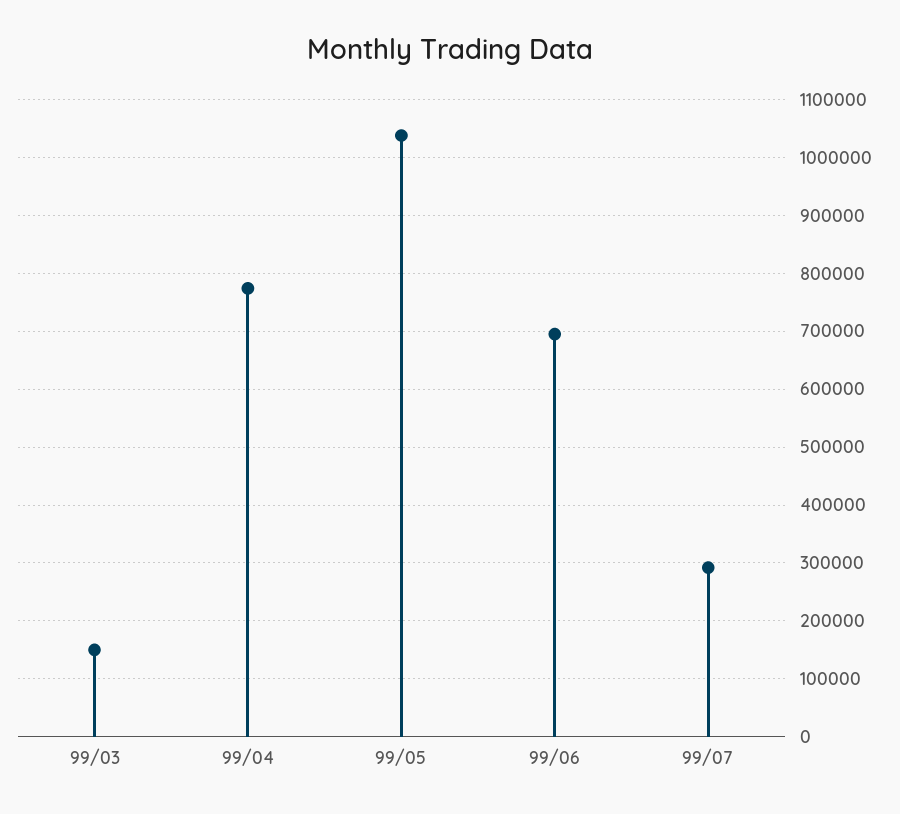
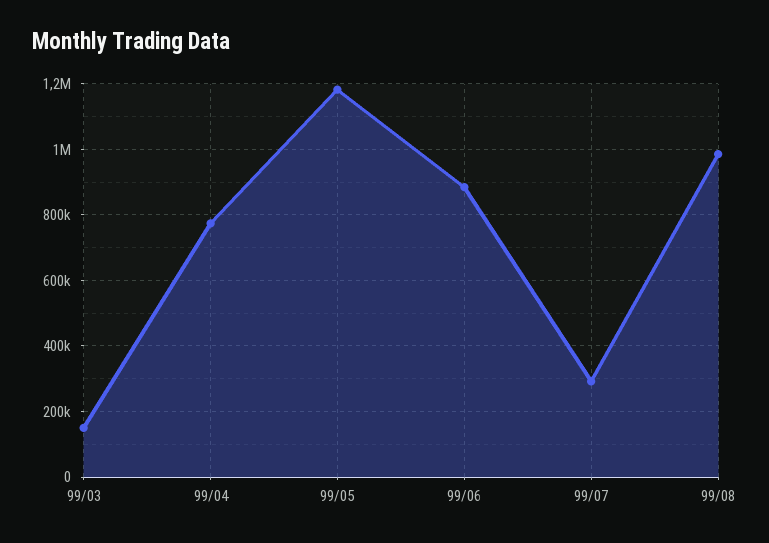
99/05: 1040000 -> 1180000
99/06: 700000 -> 880000
99/08: none -> 980000

